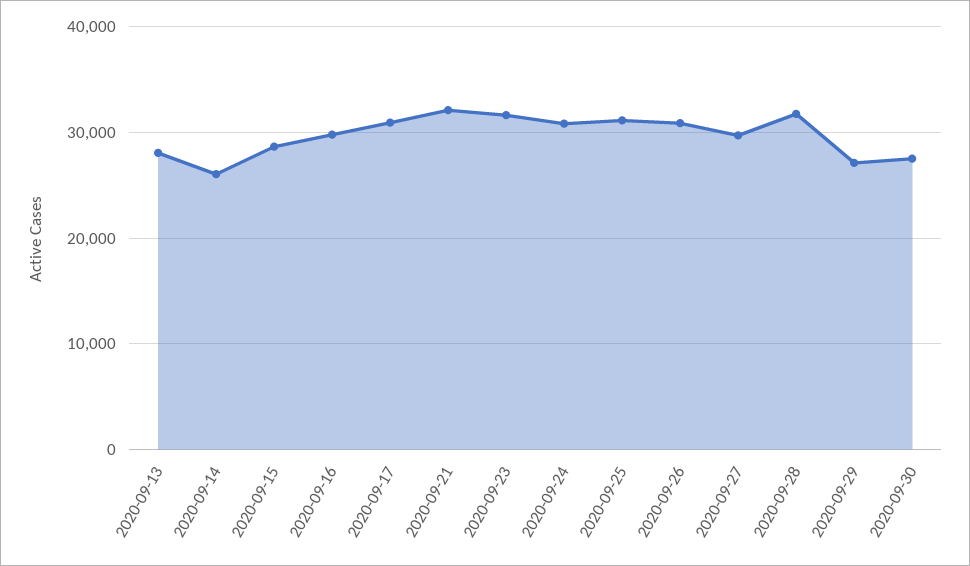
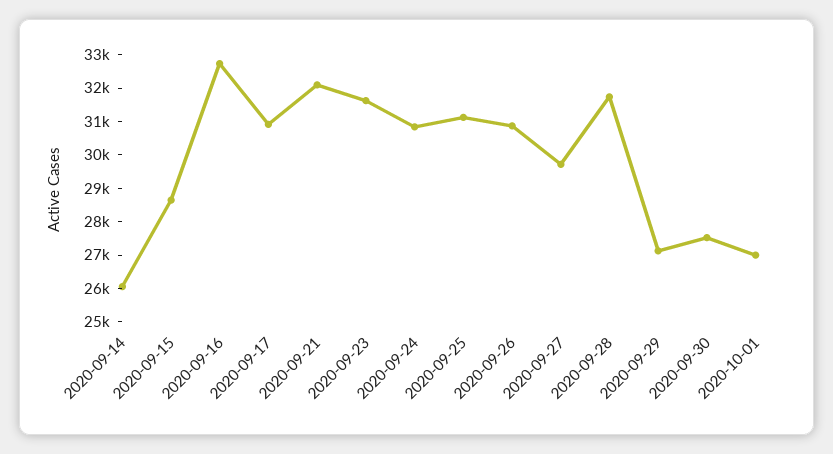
2020-09-13: 28000 -> none
2020-09-16: 30000 -> 32750
2020-10-01: none -> 27000

